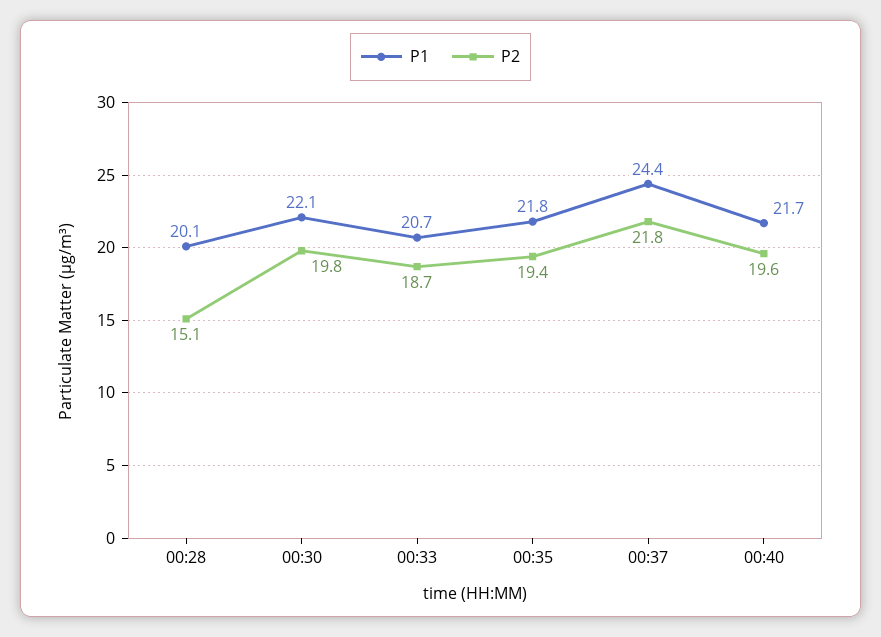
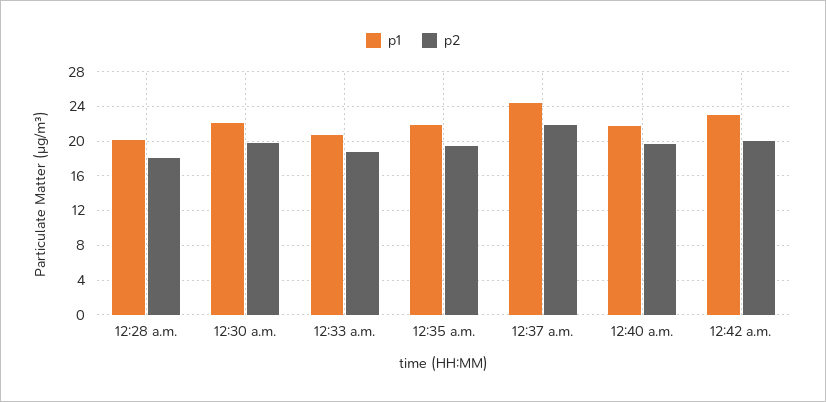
P2, 00:28: 15.1 -> 18
P1, 12:42 a.m.: none -> 23
P2, 12:42 a.m.: none -> 20

